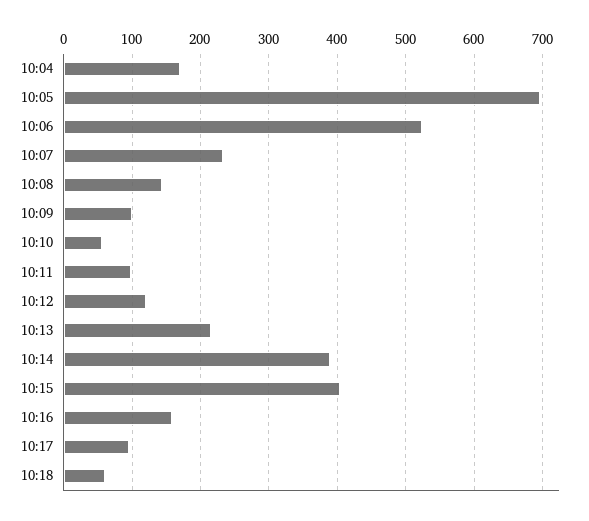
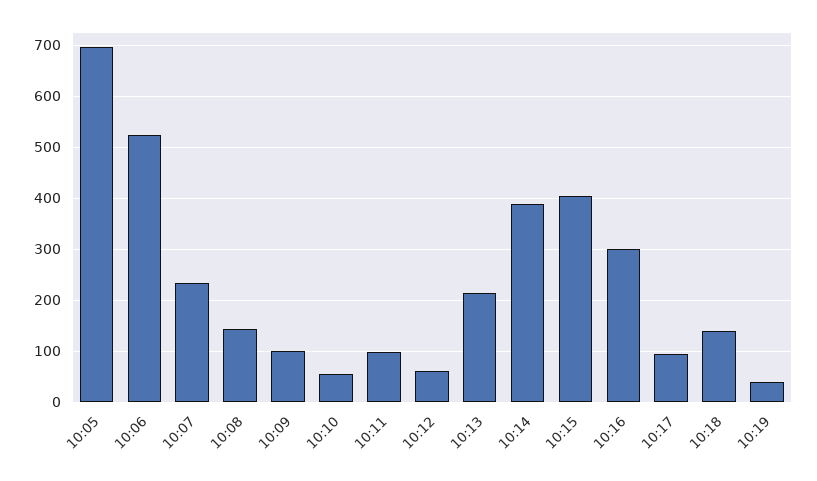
10:04: 170 -> none
10:12: 120 -> 60
10:16: 160 -> 300
10:18: 60 -> 140
10:19: none -> 40

